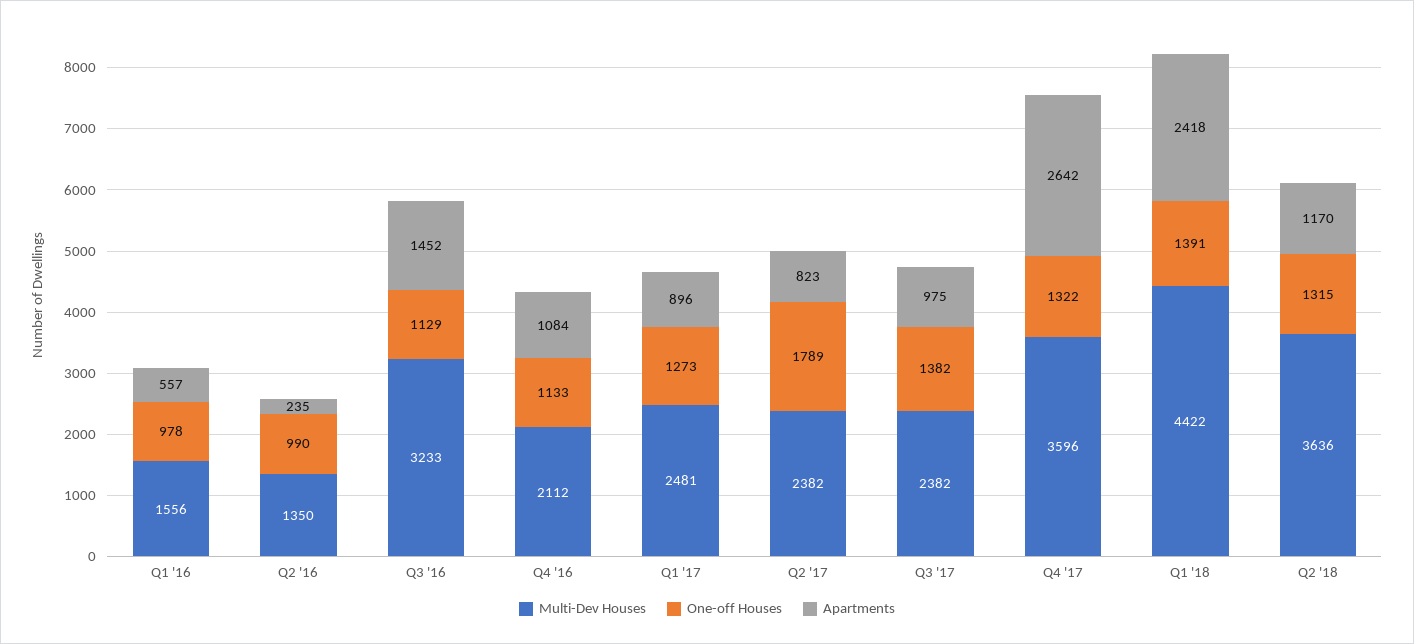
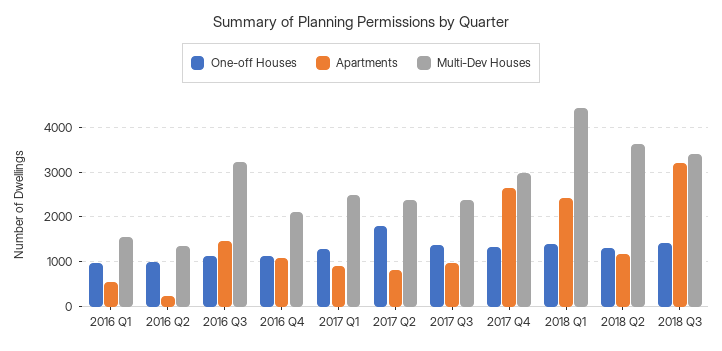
Multi-Dev Houses, Q4 '17: 3596 -> 3000
One-off Houses, 2018 Q3: none -> 1400
Apartments, 2018 Q3: none -> 3200
Multi-Dev Houses, 2018 Q3: none -> 3400

